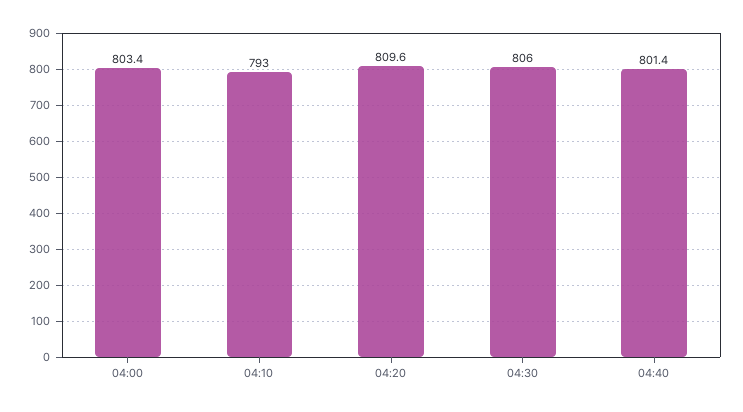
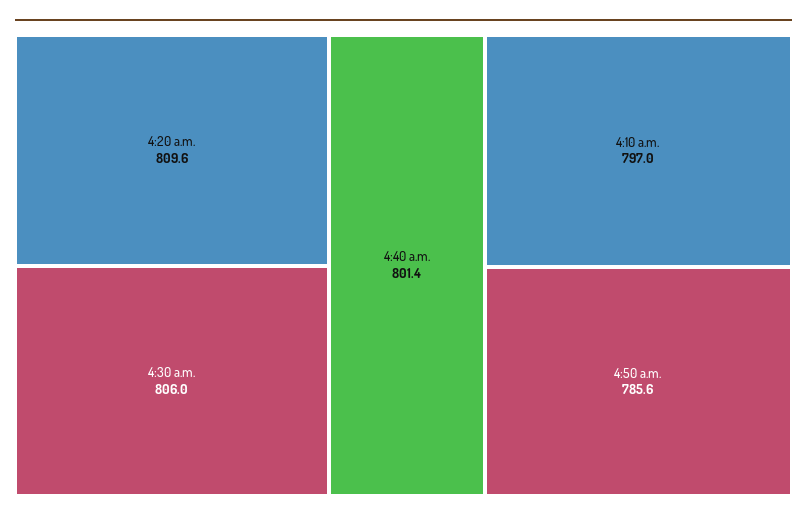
04:00: 803.4 -> none
04:10: 793 -> 797
4:50 a.m.: none -> 785.6

